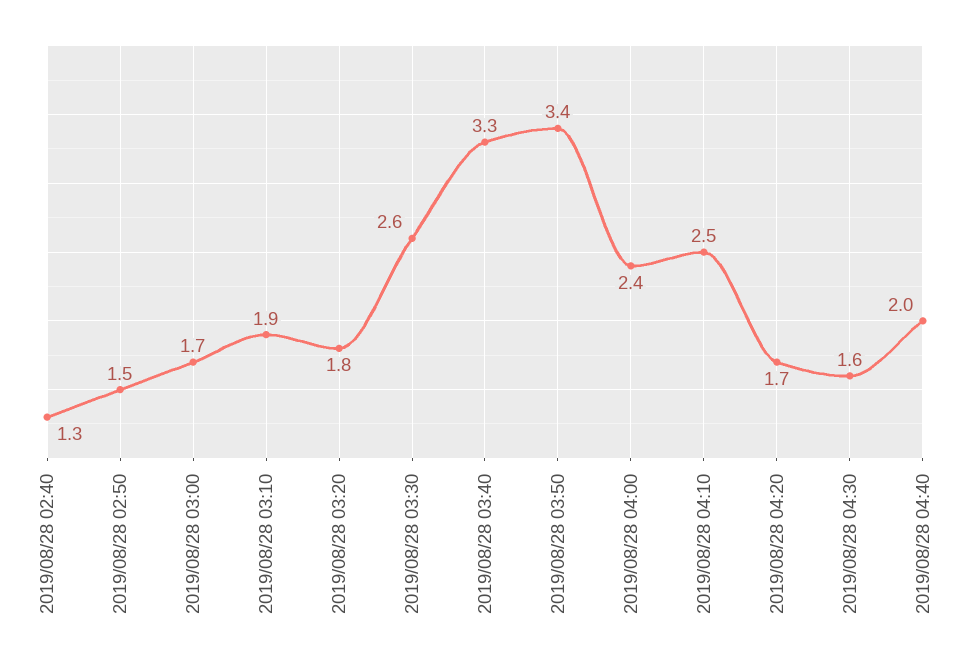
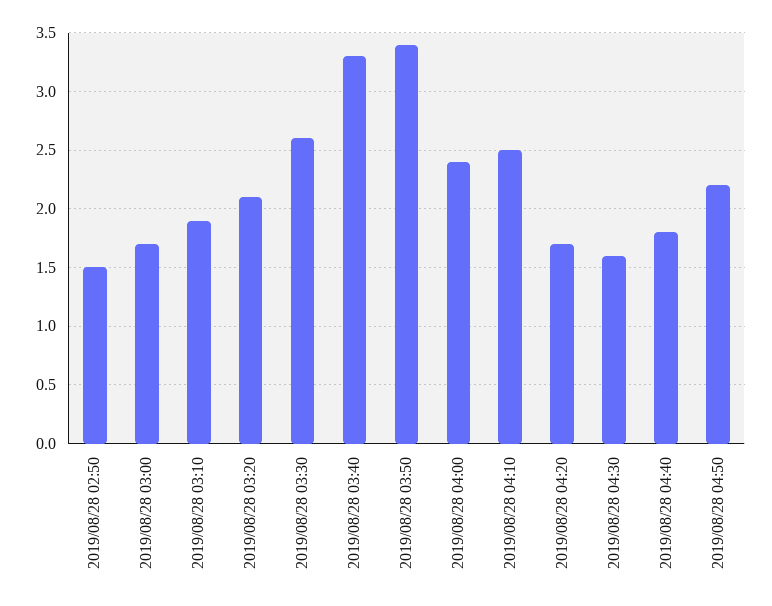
2019/08/28 02:40: 1.3 -> none
2019/08/28 03:20: 1.8 -> 2.1
2019/08/28 04:40: 2 -> 1.8
2019/08/28 04:50: none -> 2.2

